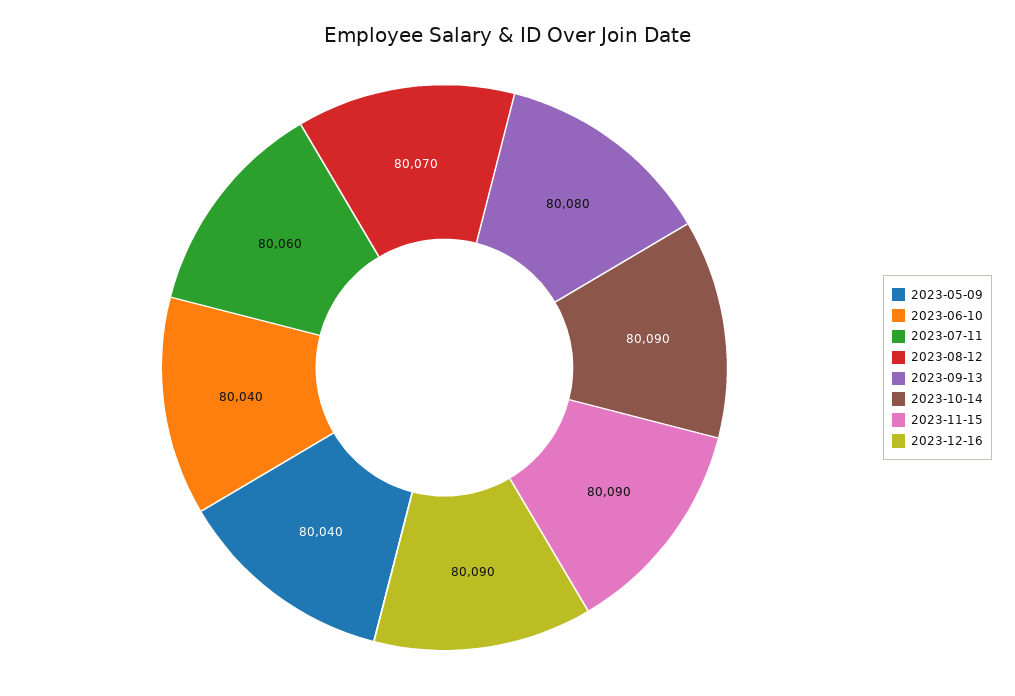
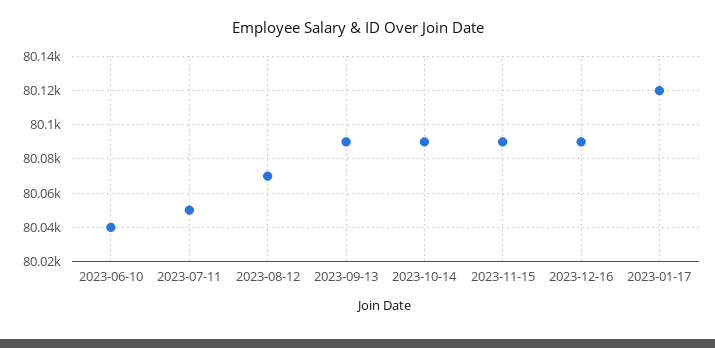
2023-05-09: 80040 -> none
2023-07-11: 80060 -> 80050
2023-09-13: 80080 -> 80090
2023-01-17: none -> 80120

